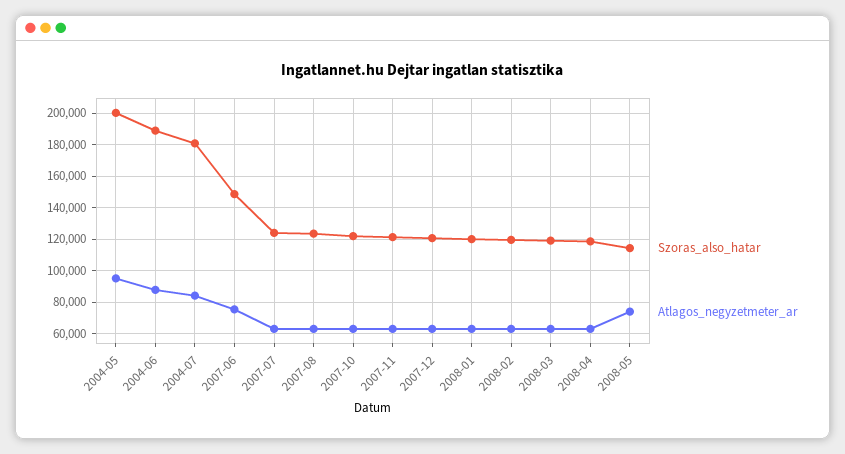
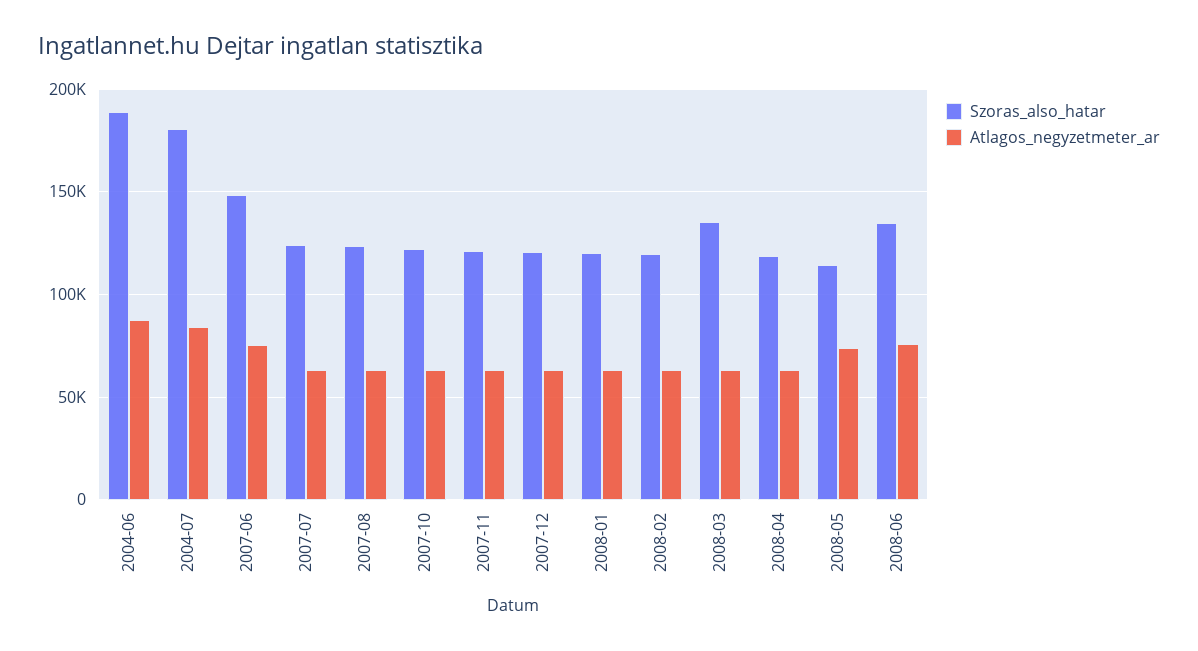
Szoras_also_hatar, 2004-05: 200000 -> none
Atlagos_negyzetmeter_ar, 2004-05: 95000 -> none
Szoras_also_hatar, 2008-03: 120000 -> 135000
Szoras_also_hatar, 2008-06: none -> 135000
Atlagos_negyzetmeter_ar, 2008-06: none -> 75000

